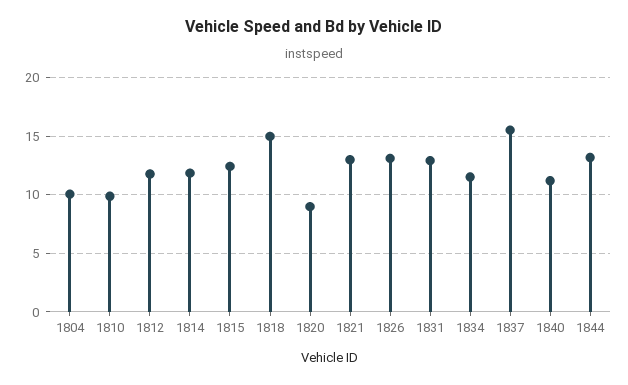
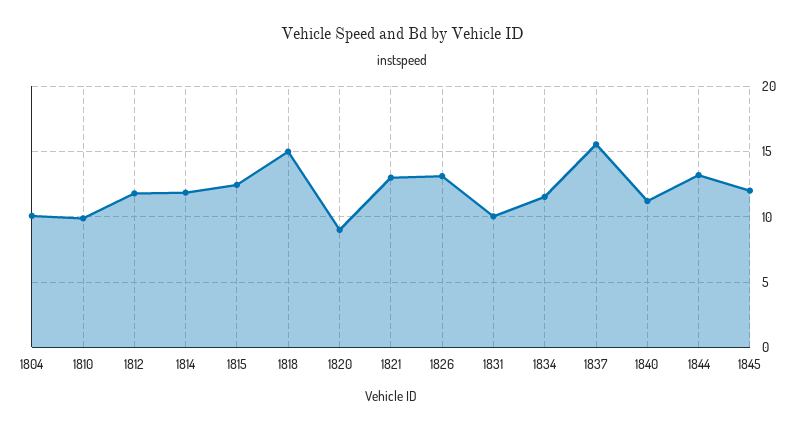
1831: 13 -> 10
1845: none -> 12

